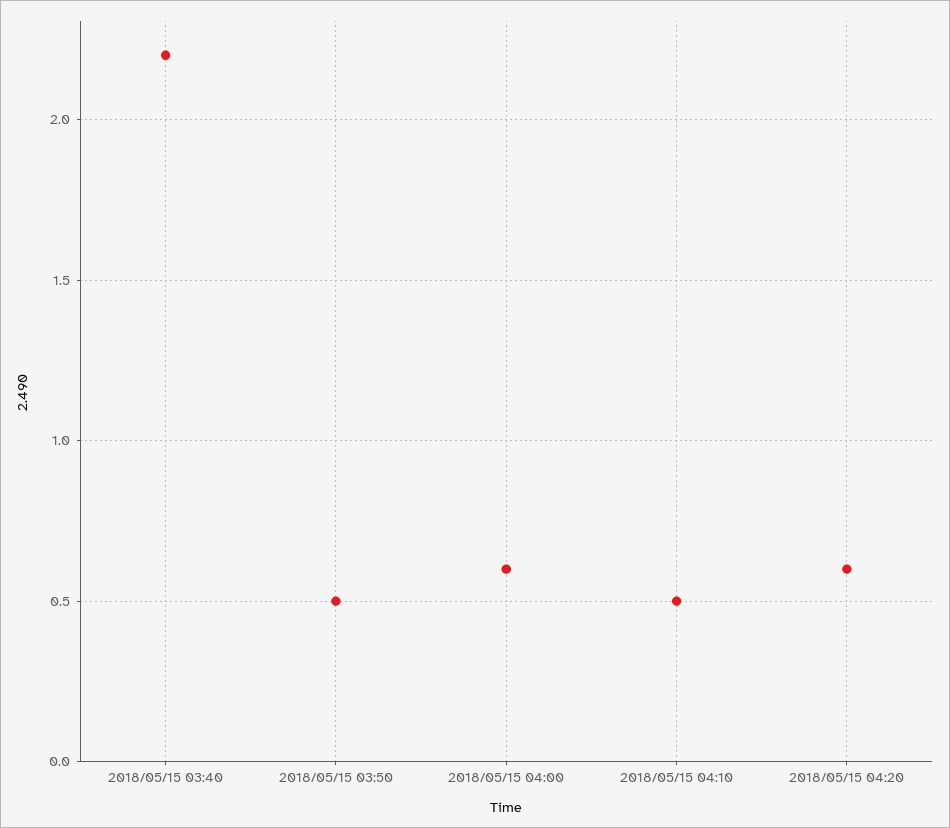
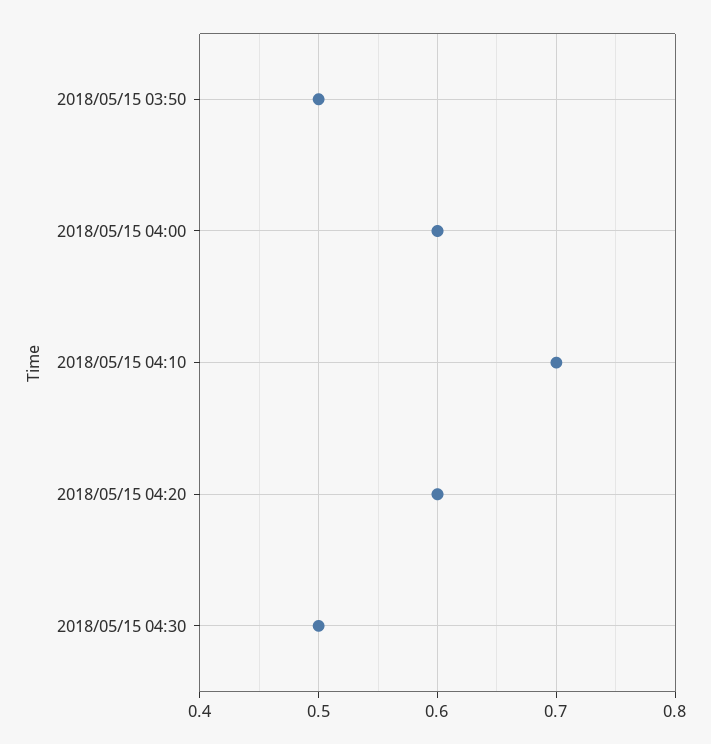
2018/05/15 03:40: 2.2 -> none
2018/05/15 04:10: 0.5 -> 0.7
2018/05/15 04:30: none -> 0.5

